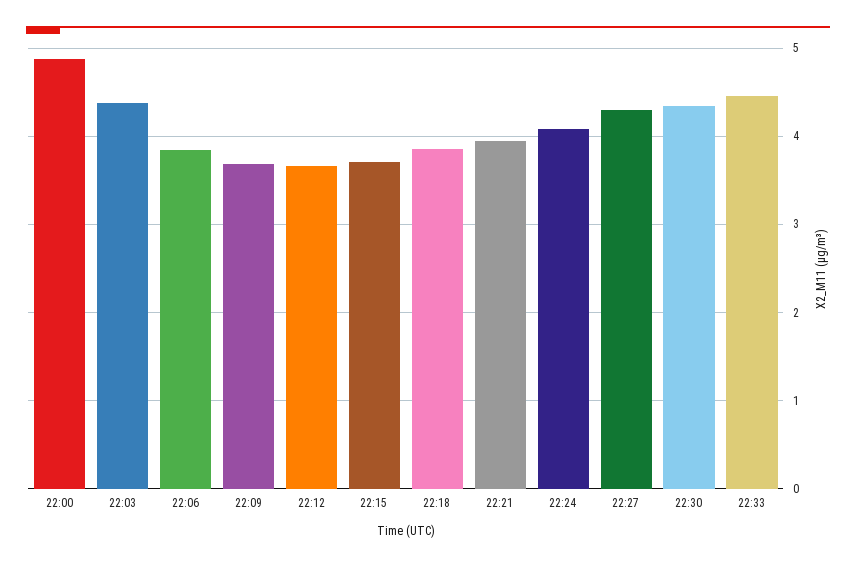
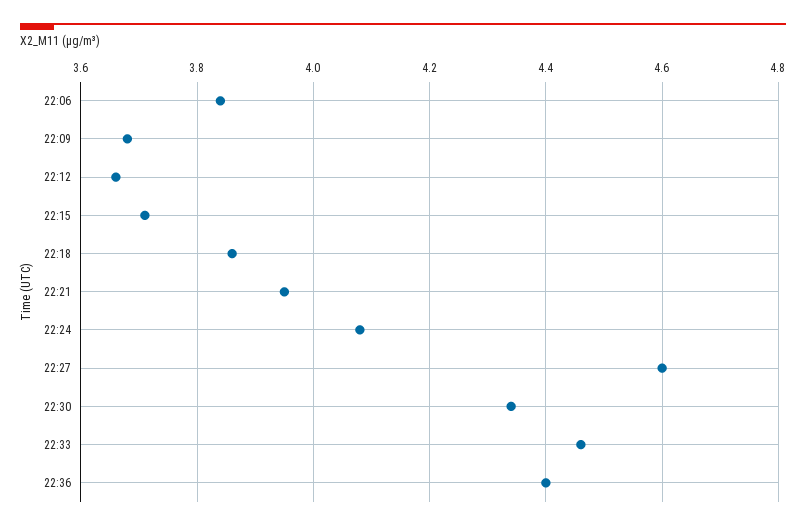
22:00: 4.9 -> none
22:03: 4.4 -> none
22:27: 4.3 -> 4.6
22:36: none -> 4.4

